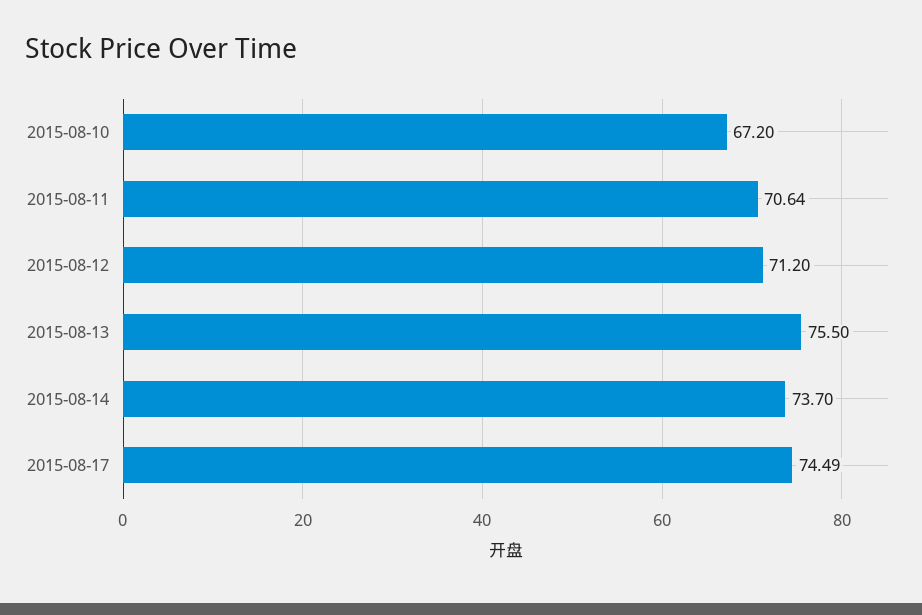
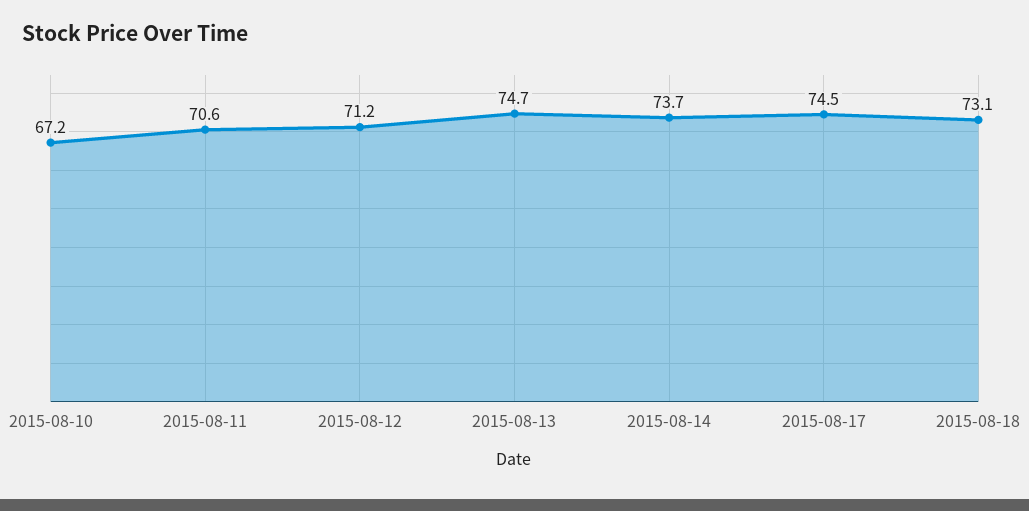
2015-08-13: 75.5 -> 74.7
2015-08-18: none -> 73.1

